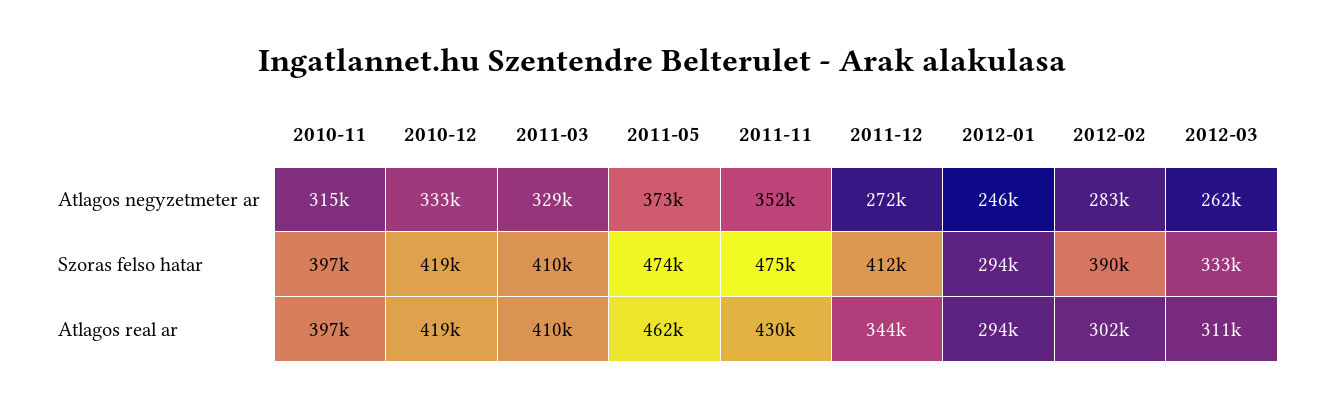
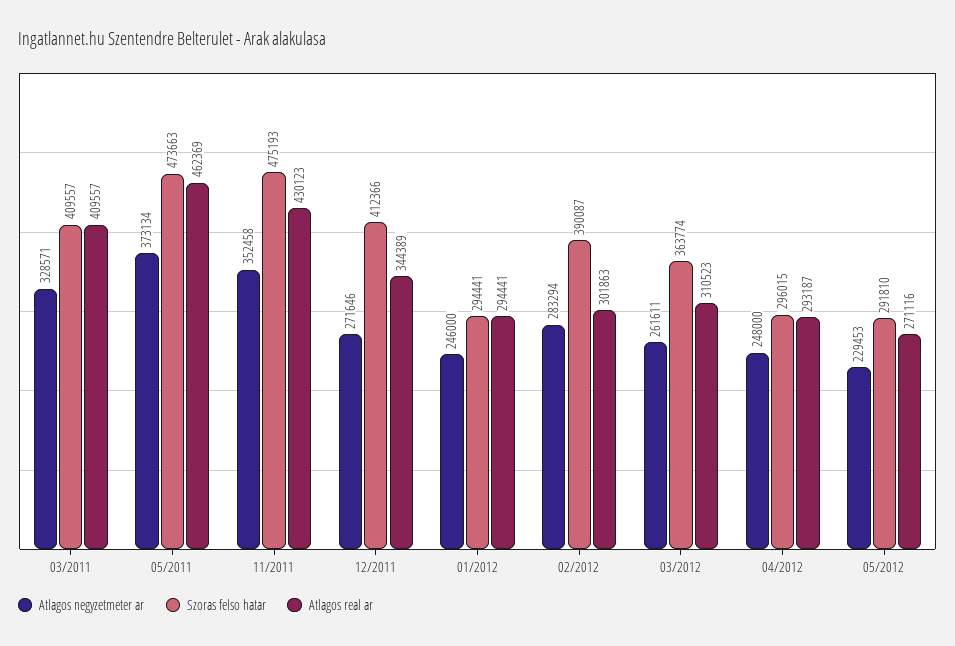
Atlagos negyzetmeter ar, 2010-11: 315000 -> none
Atlagos negyzetmeter ar, 2010-12: 333000 -> none
Szoras felso hatar, 2010-11: 397000 -> none
Szoras felso hatar, 2010-12: 419000 -> none
Szoras felso hatar, 2012-03: 333000 -> 363774
Atlagos real ar, 2010-11: 397000 -> none
Atlagos real ar, 2010-12: 419000 -> none
Atlagos negyzetmeter ar, 04/2012: none -> 248000
Szoras felso hatar, 04/2012: none -> 296015
Atlagos real ar, 04/2012: none -> 293187
Atlagos negyzetmeter ar, 05/2012: none -> 229453
Szoras felso hatar, 05/2012: none -> 291810
Atlagos real ar, 05/2012: none -> 271116

